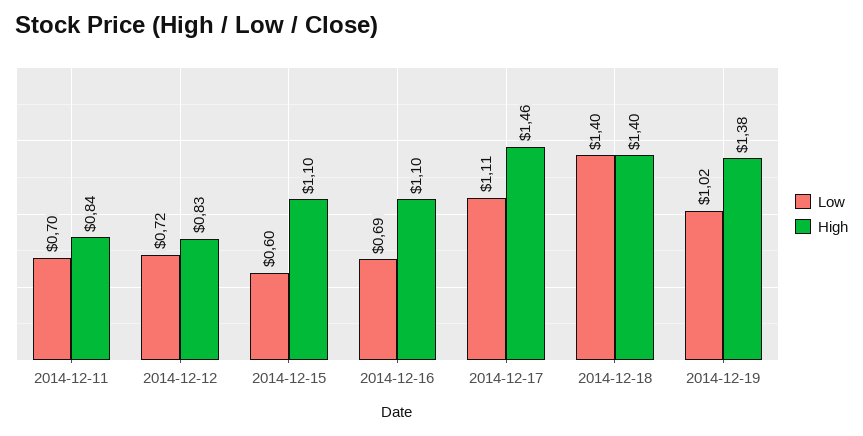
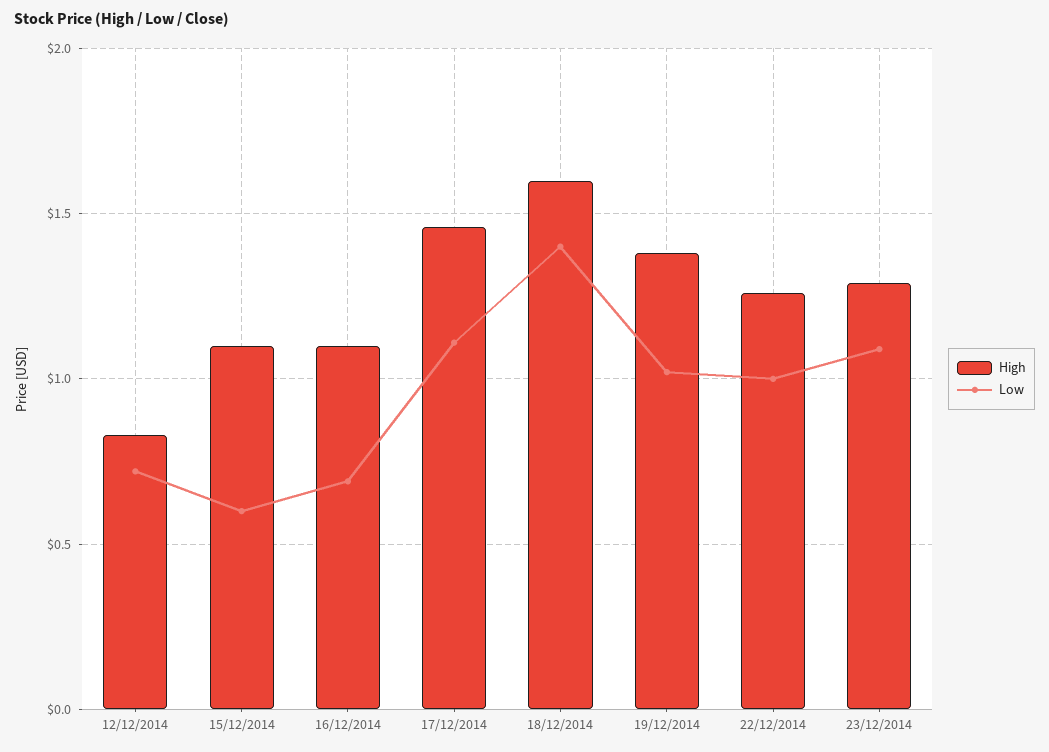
Low, 2014-12-11: 0.7 -> none
High, 2014-12-11: 0.84 -> none
High, 2014-12-18: 1.4 -> 1.6
High, 22/12/2014: none -> 1.25
Low, 22/12/2014: none -> 1
High, 23/12/2014: none -> 1.3
Low, 23/12/2014: none -> 1.1

